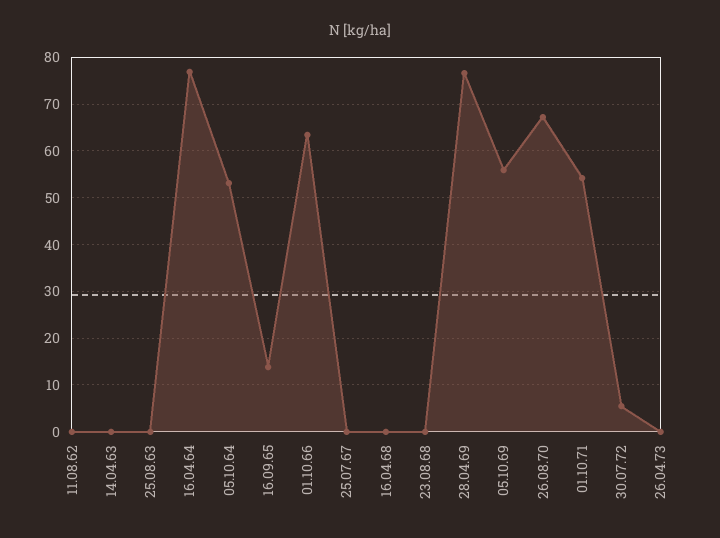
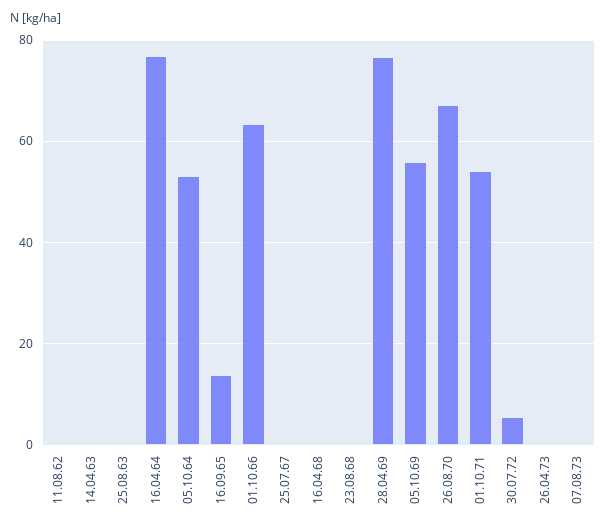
07.08.73: none -> 0

